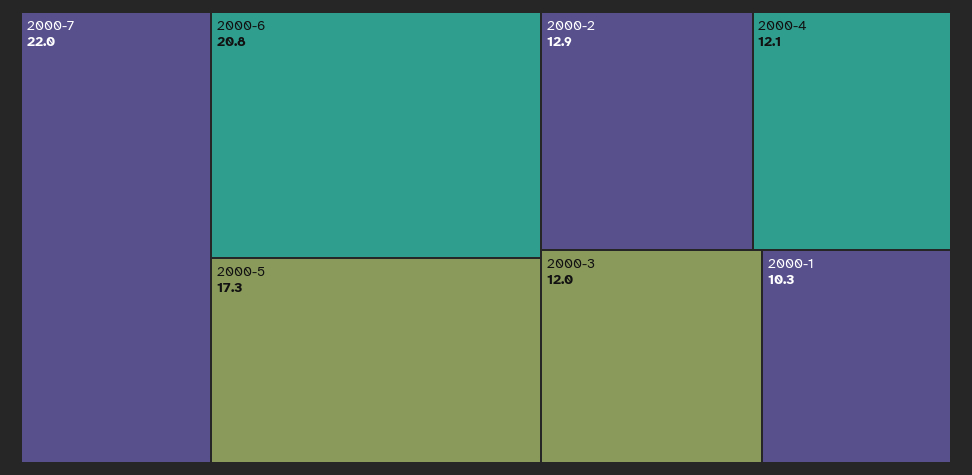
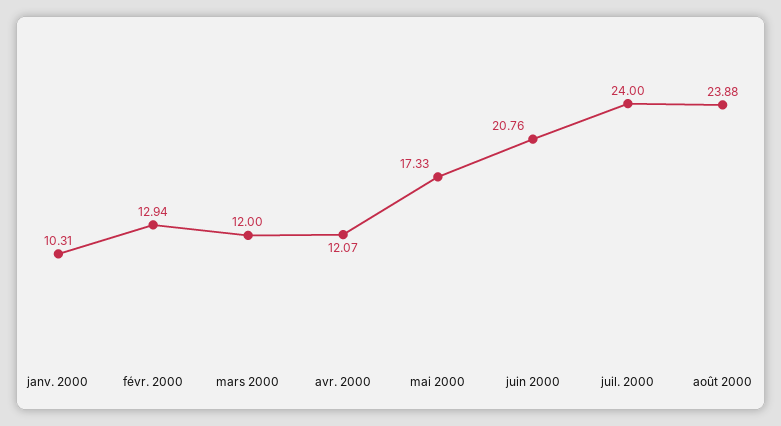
2000-7: 22 -> 24
août 2000: none -> 23.88

